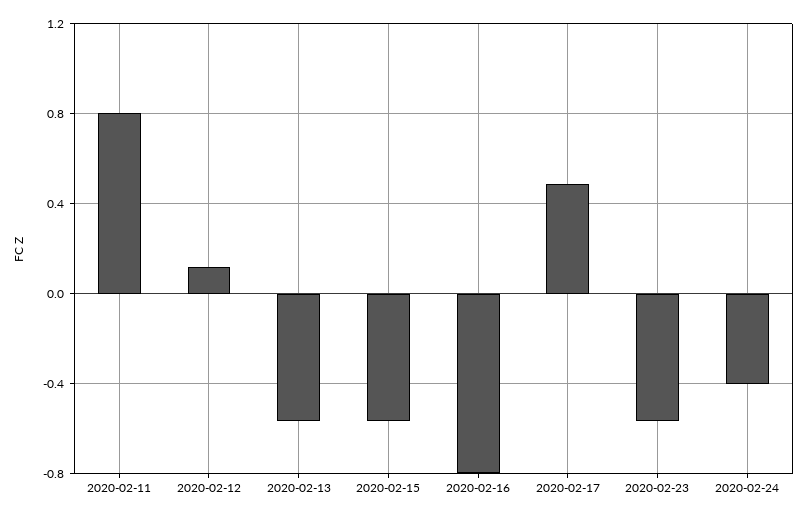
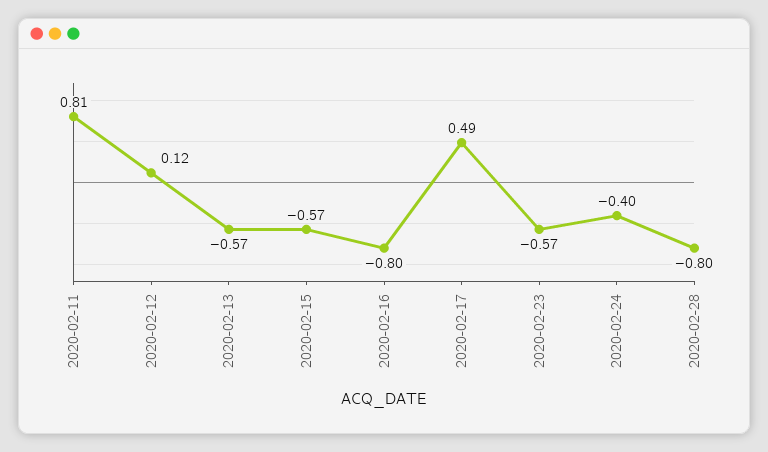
2020-02-28: none -> -0.8

